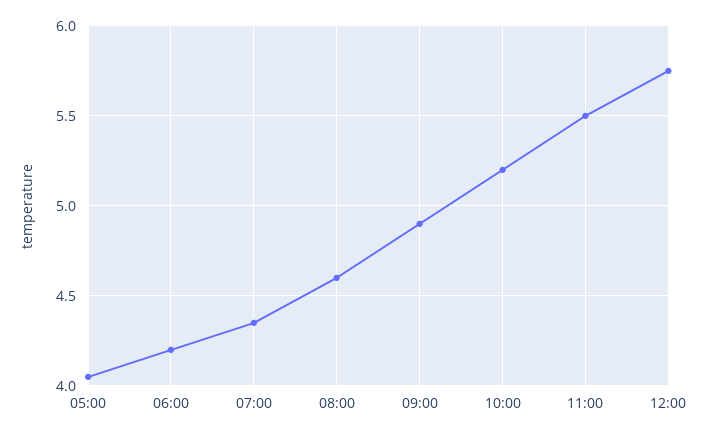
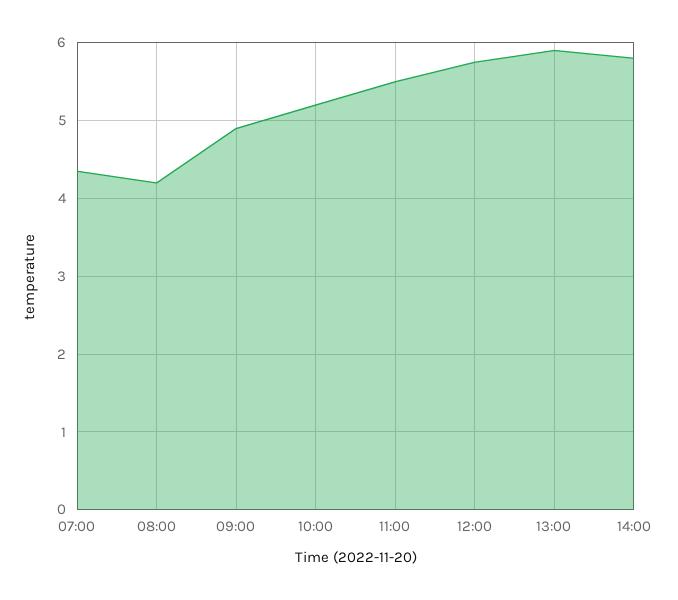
05:00: 4.05 -> none
06:00: 4.2 -> none
08:00: 4.6 -> 4.2
13:00: none -> 5.9
14:00: none -> 5.8

